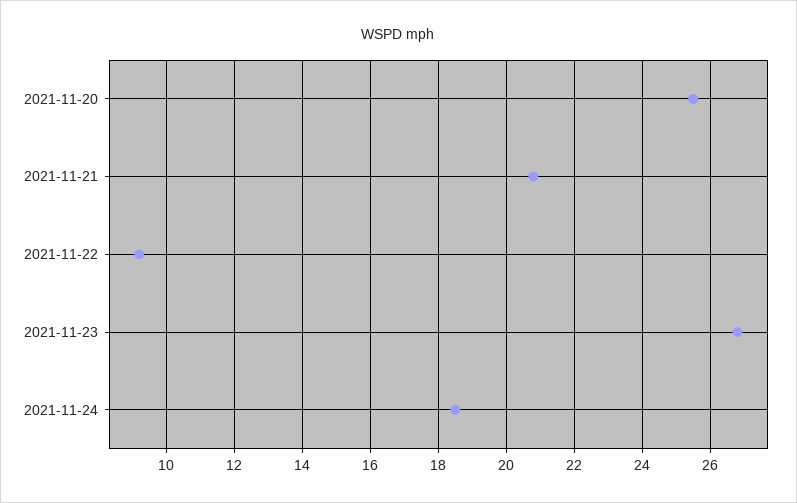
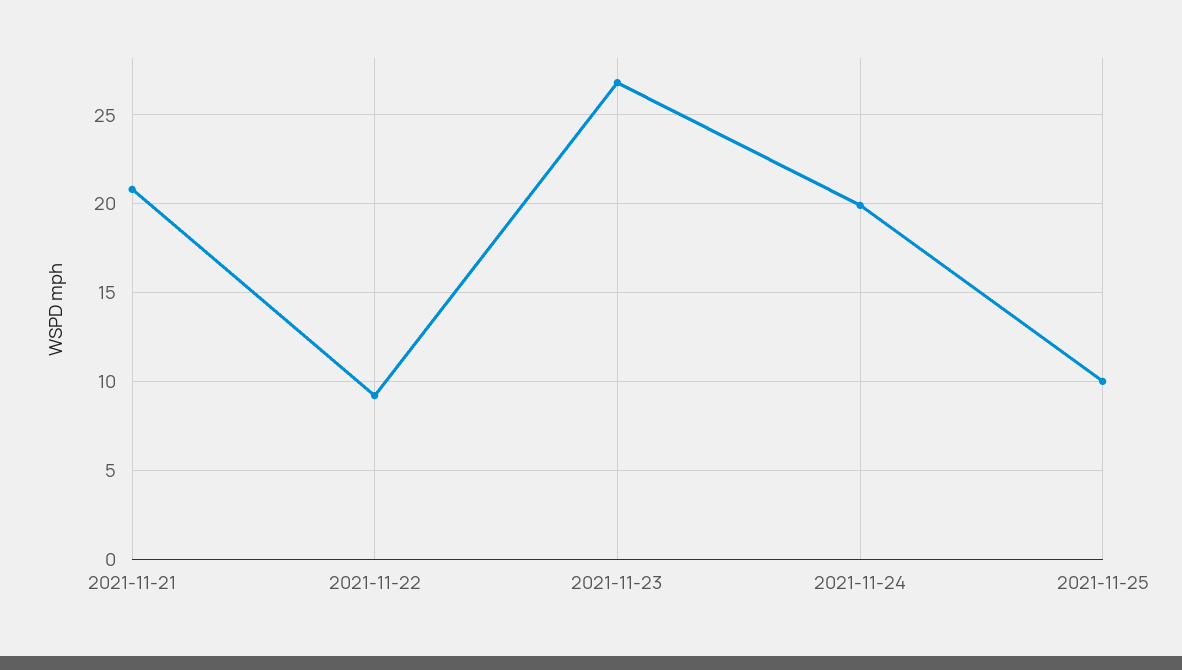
2021-11-20: 25.5 -> none
2021-11-24: 18.5 -> 20
2021-11-25: none -> 10

